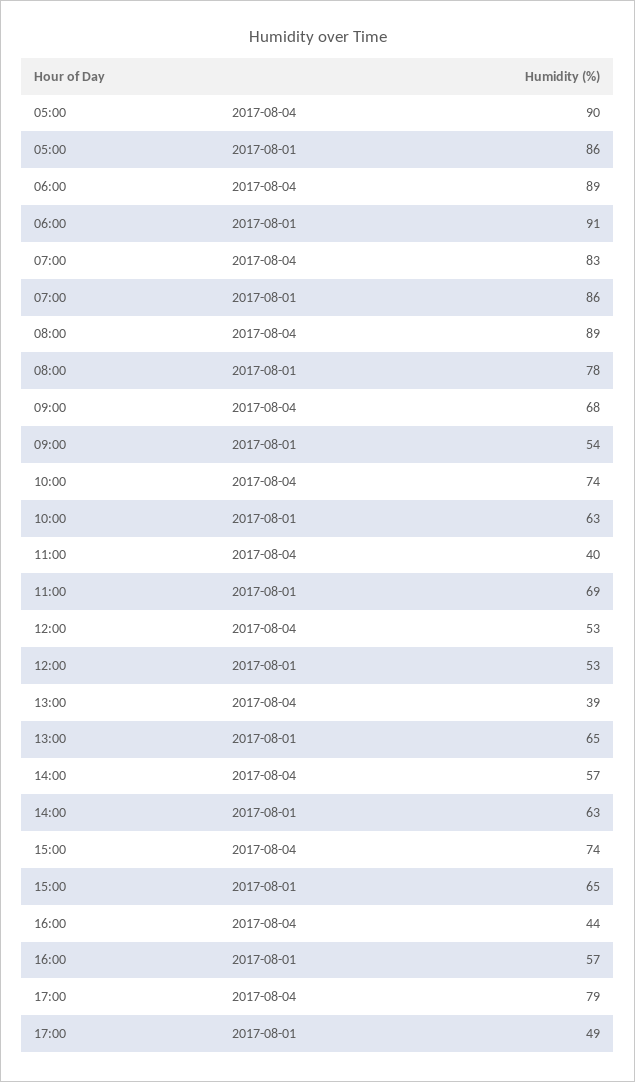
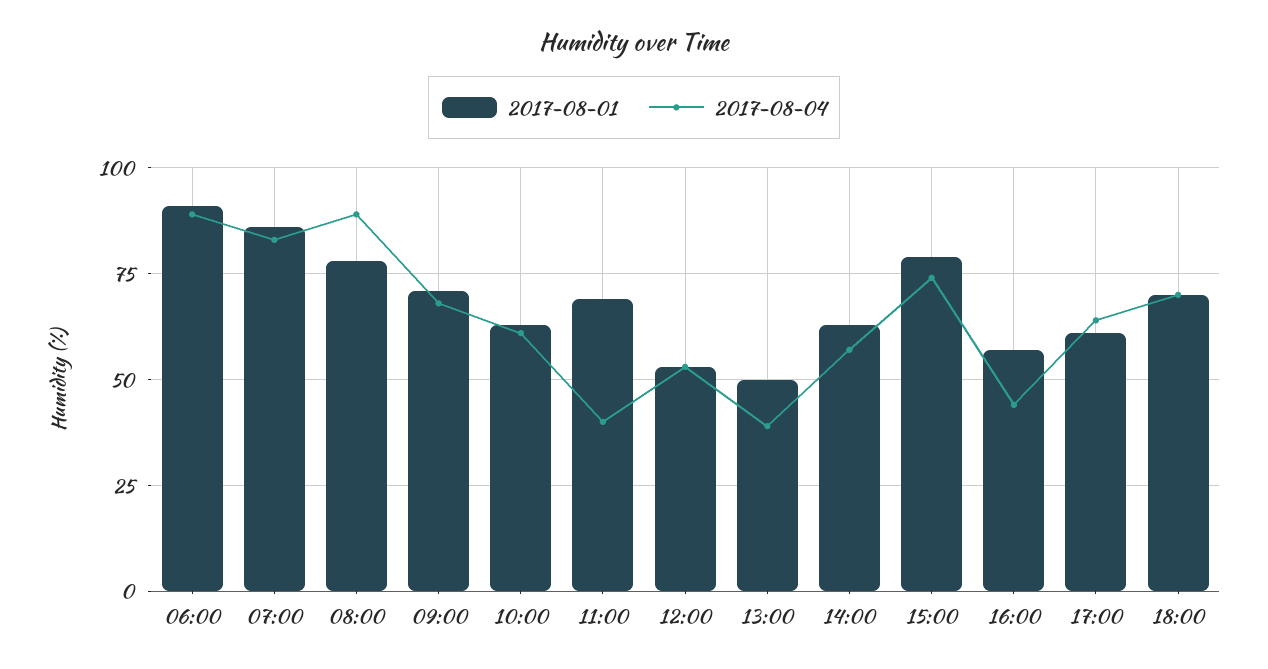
2017-08-04, 05:00: 90 -> none
2017-08-01, 05:00: 86 -> none
2017-08-01, 09:00: 54 -> 70
2017-08-04, 10:00: 74 -> 60
2017-08-01, 13:00: 65 -> 50
2017-08-01, 15:00: 65 -> 80
2017-08-04, 17:00: 79 -> 65
2017-08-01, 17:00: 49 -> 60
2017-08-01, 18:00: none -> 70
2017-08-04, 18:00: none -> 70

